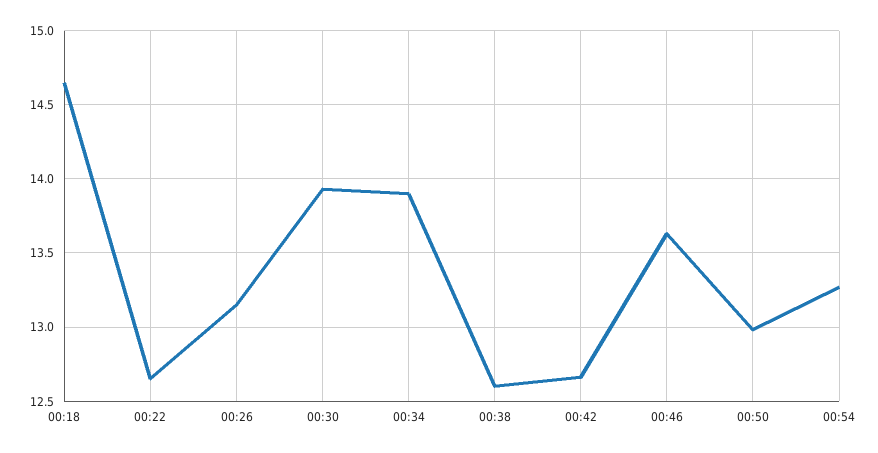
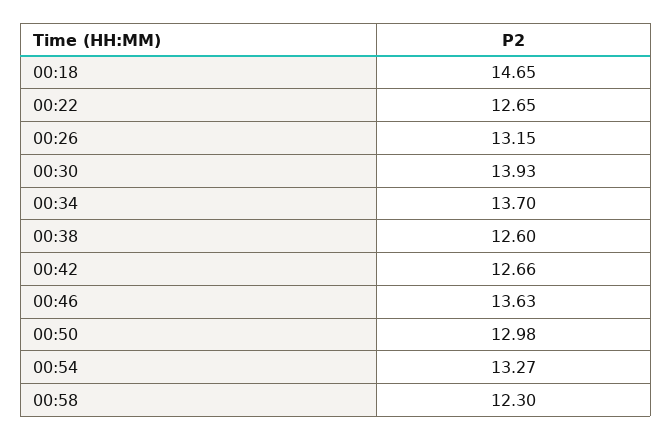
00:34: 13.9 -> 13.7
00:58: none -> 12.3

